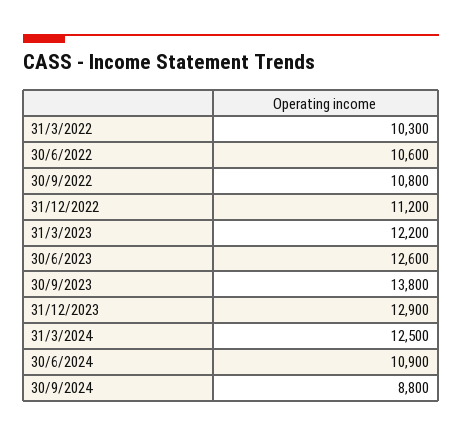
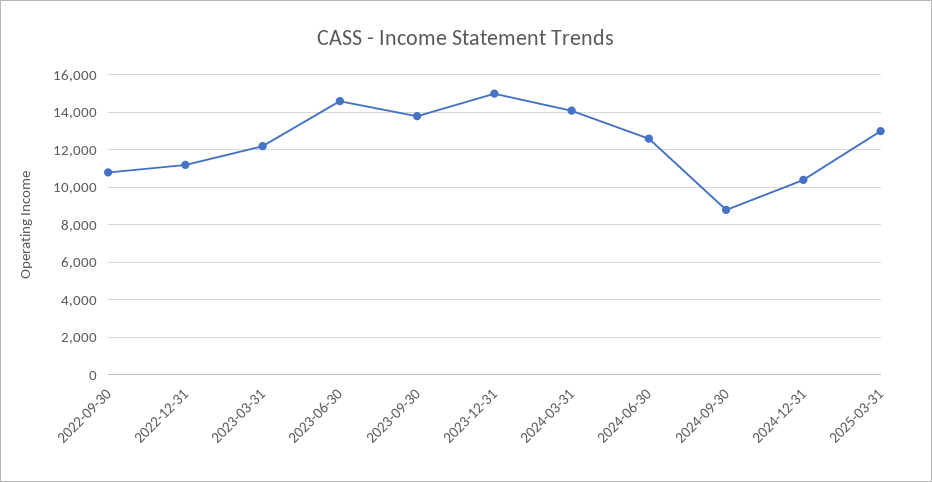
31/3/2022: 10300 -> none
30/6/2022: 10600 -> none
30/6/2023: 12600 -> 14500
31/12/2023: 12900 -> 15000
31/3/2024: 12500 -> 14000
30/6/2024: 10900 -> 12500
2024-12-31: none -> 10500
2025-03-31: none -> 13000

